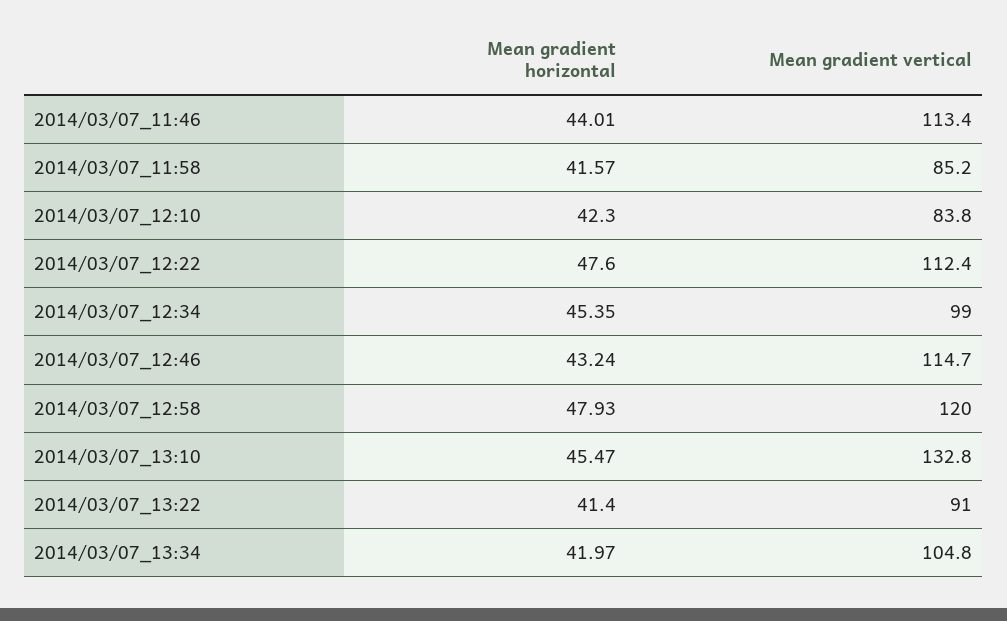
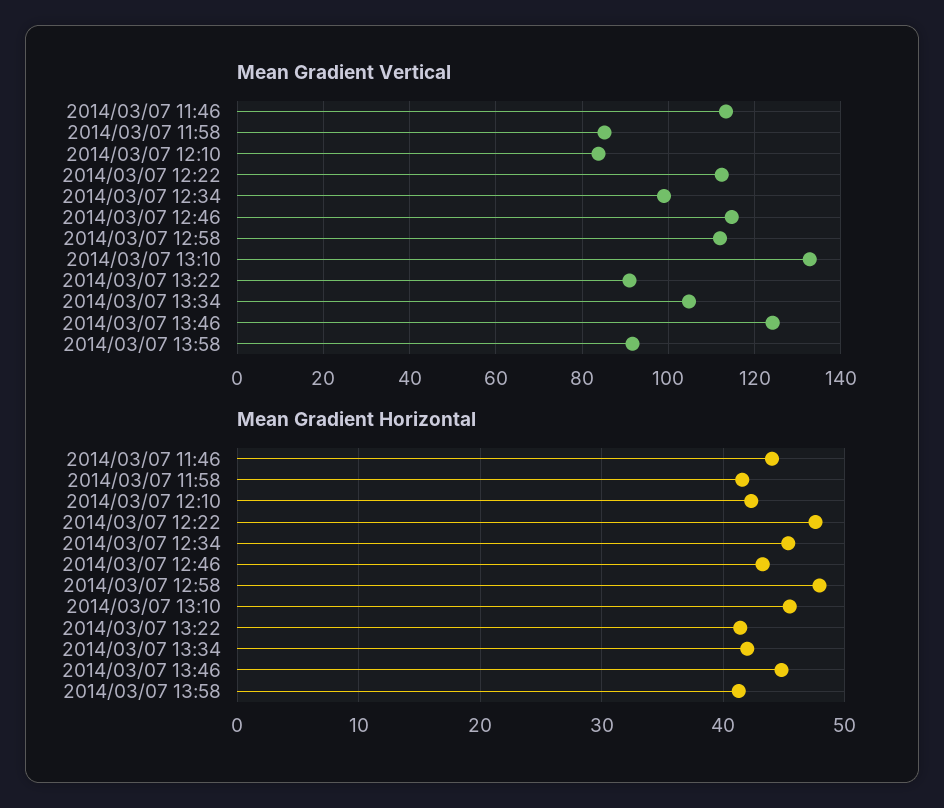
Mean gradient vertical, 2014/03/07_12:58: 120 -> 112
Mean gradient vertical, 2014/03/07 13:46: none -> 124
Mean gradient vertical, 2014/03/07 13:58: none -> 92
Mean gradient horizontal, 2014/03/07 13:46: none -> 45
Mean gradient horizontal, 2014/03/07 13:58: none -> 41

